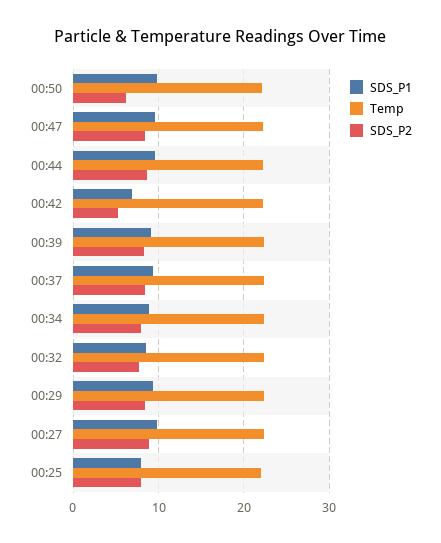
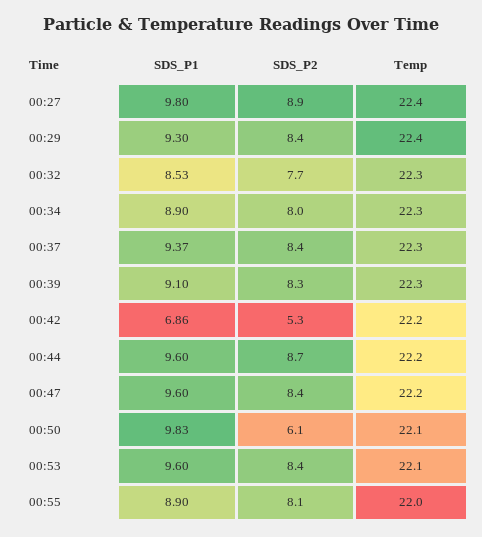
SDS_P1, 00:25: 8 -> none
Temp, 00:25: 22 -> none
SDS_P2, 00:25: 8 -> none
SDS_P1, 00:53: none -> 9.6
SDS_P2, 00:53: none -> 8.4
Temp, 00:53: none -> 22.1
SDS_P1, 00:55: none -> 8.9
SDS_P2, 00:55: none -> 8.1
Temp, 00:55: none -> 22

